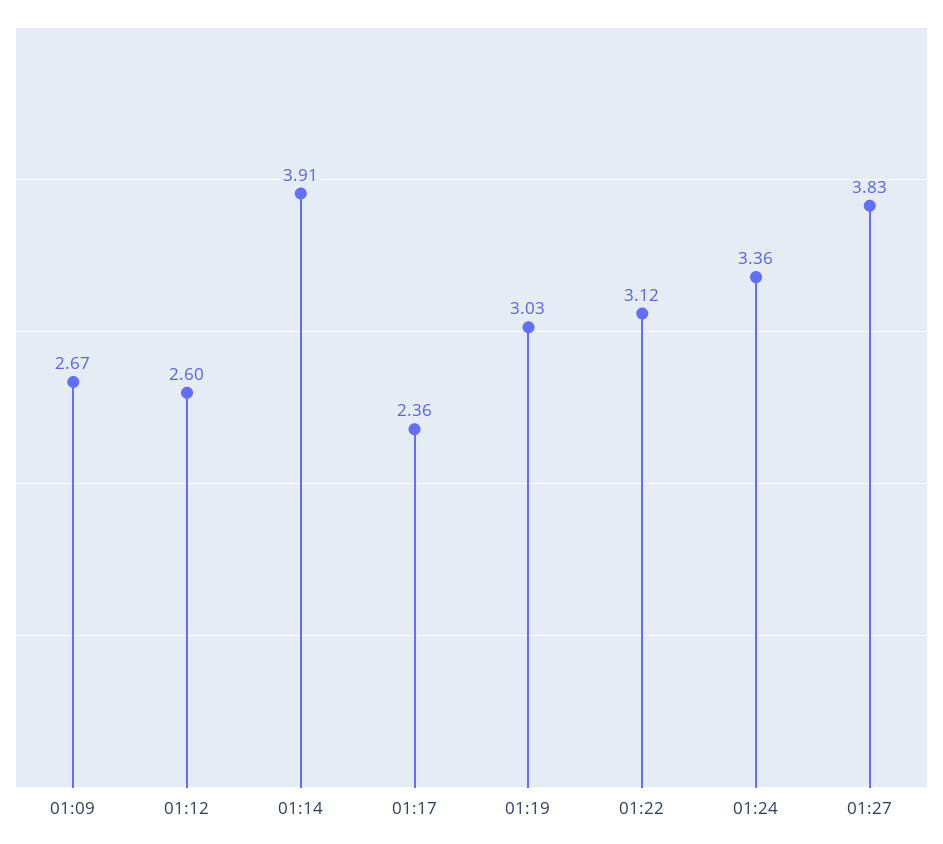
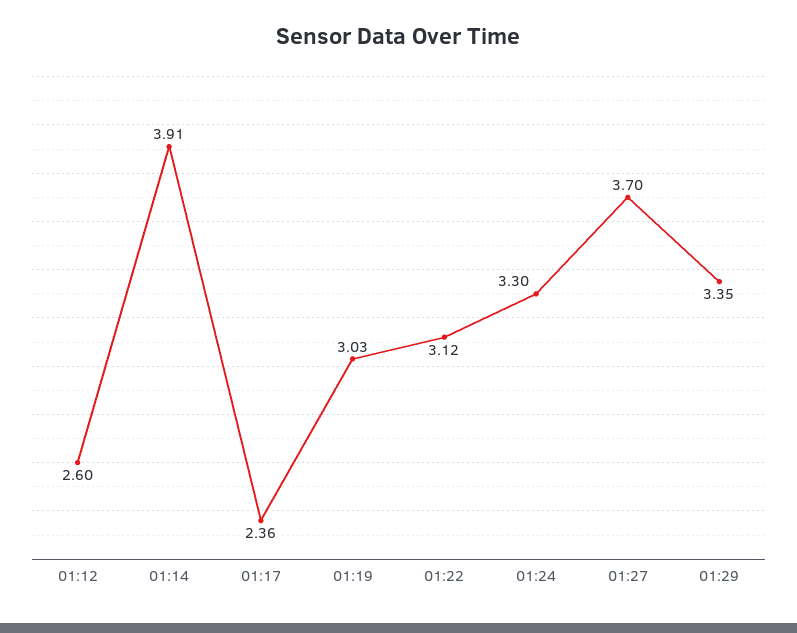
01:09: 2.67 -> none
01:24: 3.36 -> 3.3
01:27: 3.83 -> 3.7
01:29: none -> 3.35

